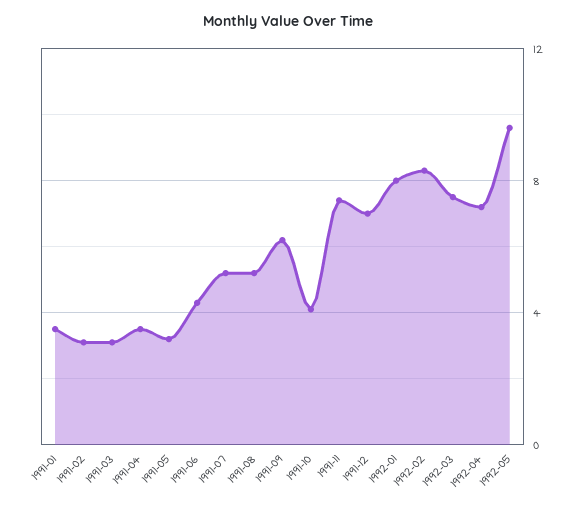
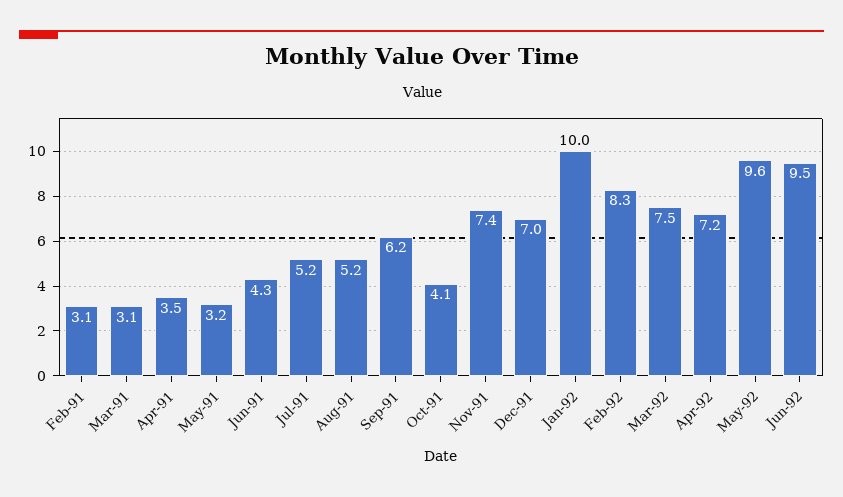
1991-01: 3.5 -> none
1992-01: 8 -> 10
Jun-92: none -> 9.5

